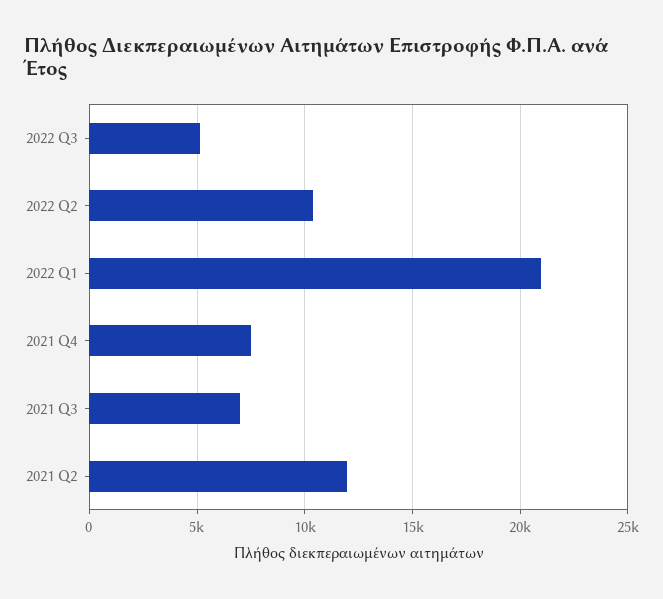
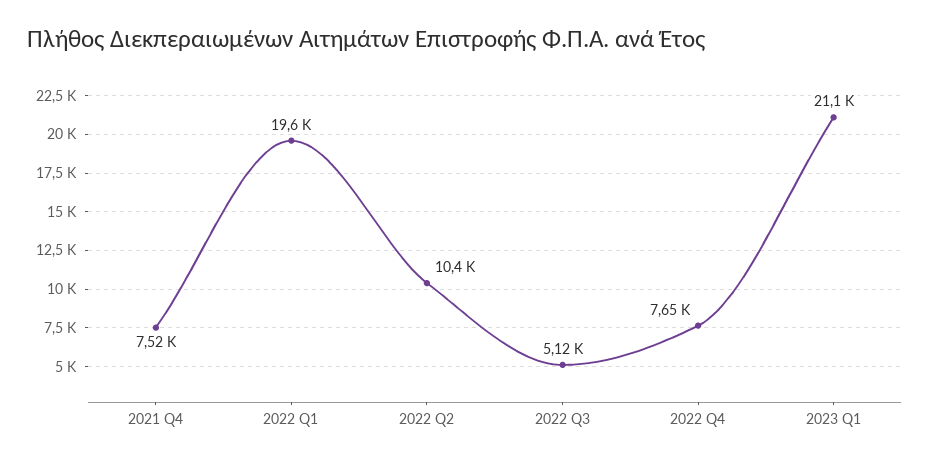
2022 Q1: 21000 -> 19600
2021 Q3: 7000 -> none
2021 Q2: 12000 -> none
2022 Q4: none -> 7650
2023 Q1: none -> 21100

